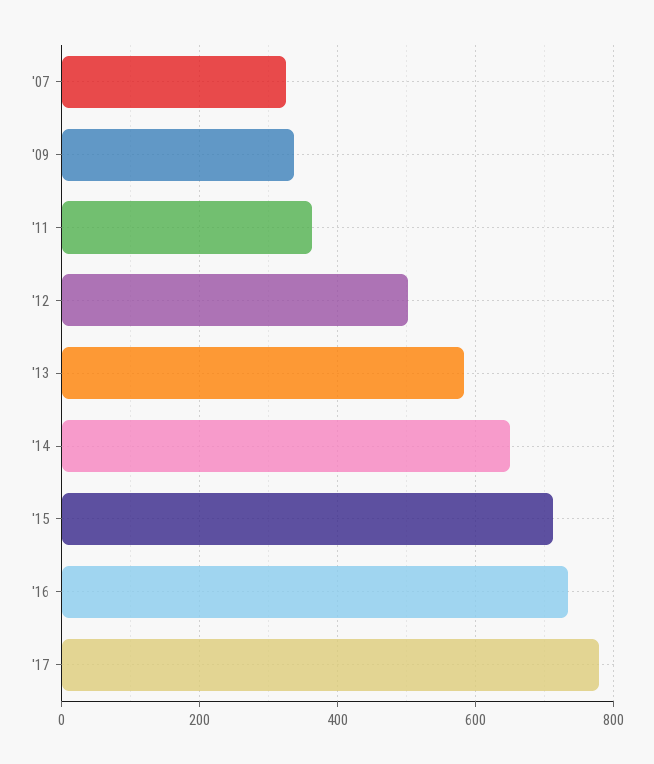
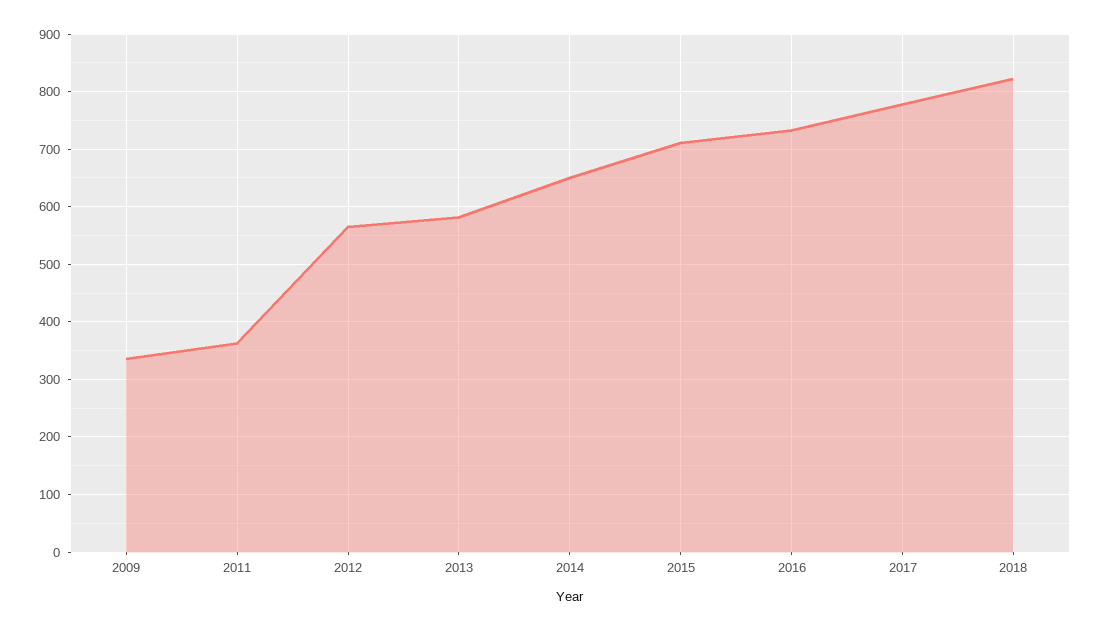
'07: 320 -> none
'12: 500 -> 560
2018: none -> 820

